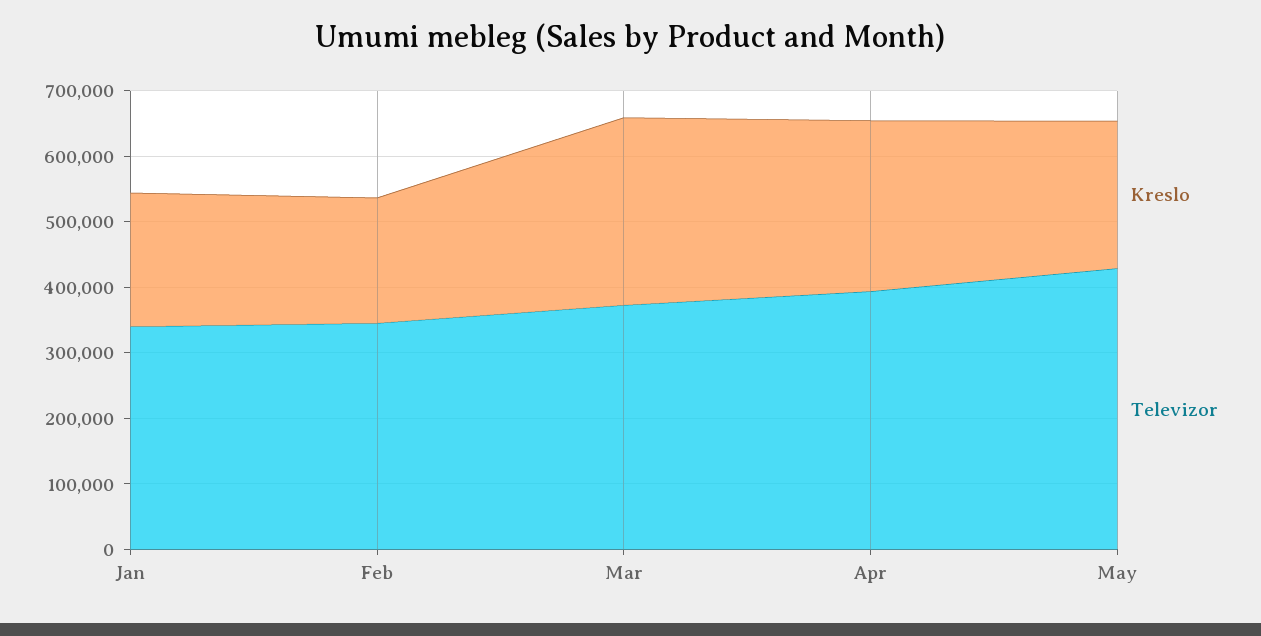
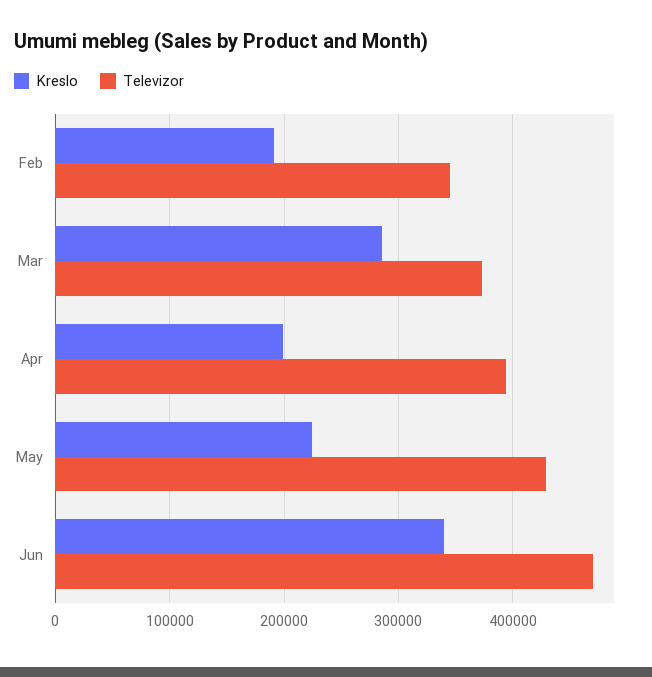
Kreslo, Jan: 200000 -> none
Televizor, Jan: 340000 -> none
Kreslo, Apr: 260000 -> 200000
Kreslo, Jun: none -> 340000
Televizor, Jun: none -> 470000

